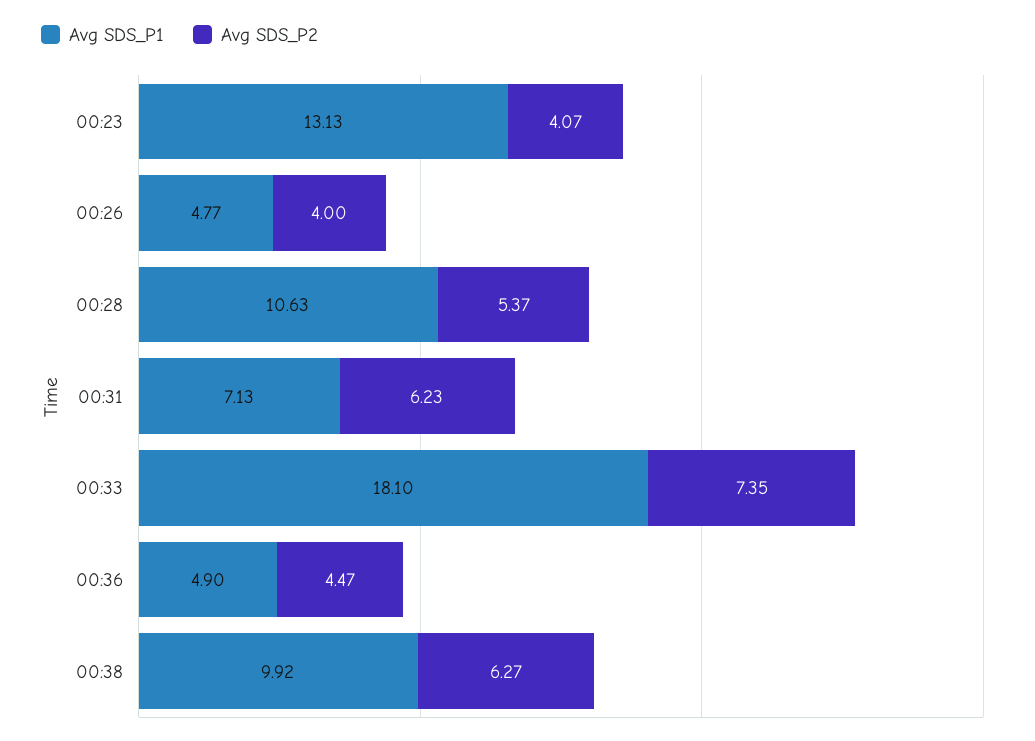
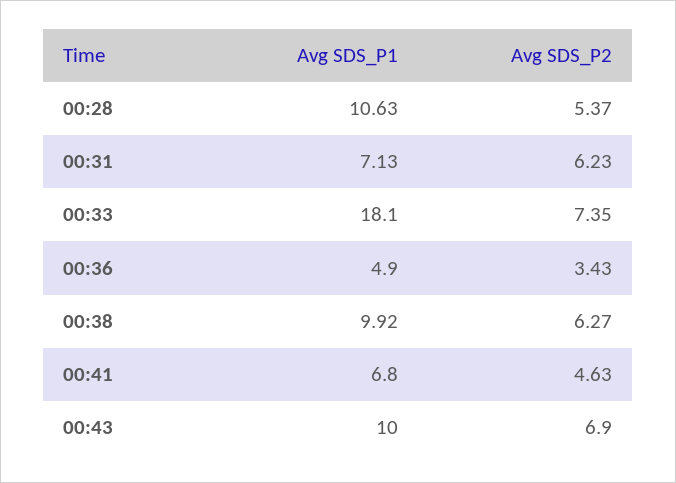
Avg SDS_P1, 00:23: 13.13 -> none
Avg SDS_P2, 00:23: 4.07 -> none
Avg SDS_P1, 00:26: 4.77 -> none
Avg SDS_P2, 00:26: 4 -> none
Avg SDS_P2, 00:36: 4.47 -> 3.43
Avg SDS_P1, 00:41: none -> 6.8
Avg SDS_P2, 00:41: none -> 4.63
Avg SDS_P1, 00:43: none -> 10
Avg SDS_P2, 00:43: none -> 6.9

